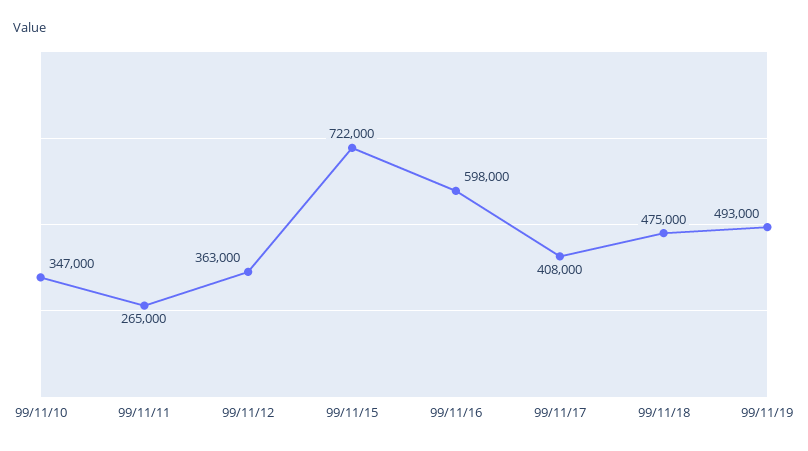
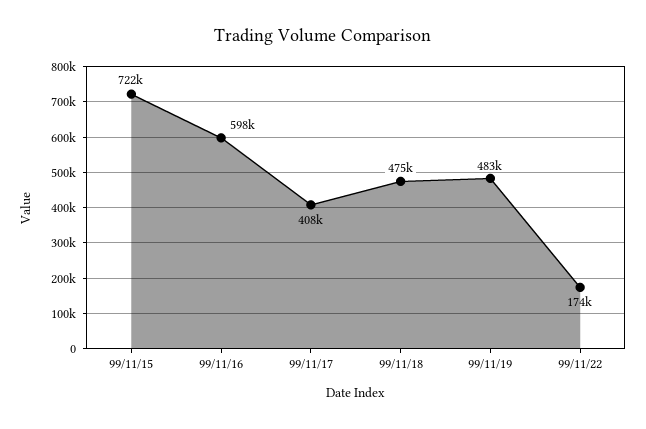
99/11/10: 347000 -> none
99/11/11: 265000 -> none
99/11/12: 363000 -> none
99/11/19: 493000 -> 483000
99/11/22: none -> 174000

